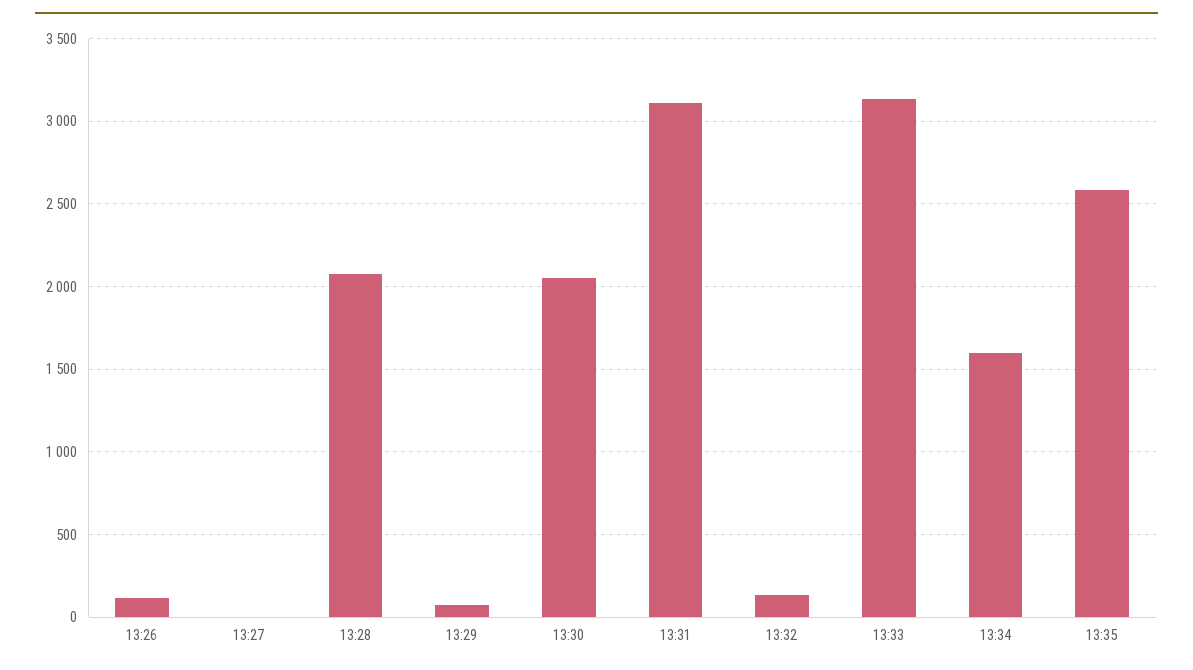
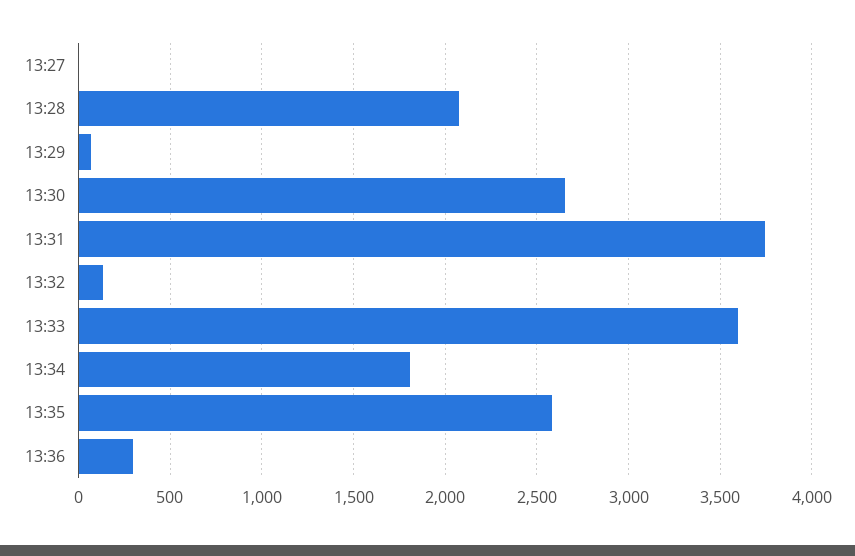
13:26: 100 -> none
13:30: 2050 -> 2650
13:31: 3100 -> 3750
13:33: 3150 -> 3600
13:34: 1600 -> 1800
13:36: none -> 300

